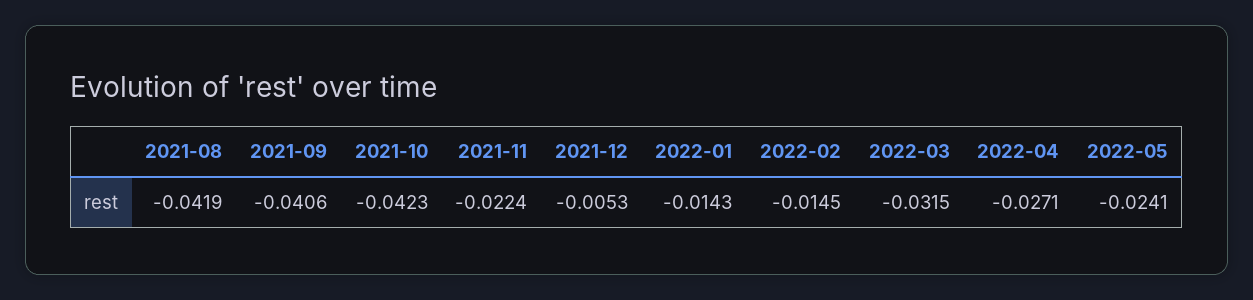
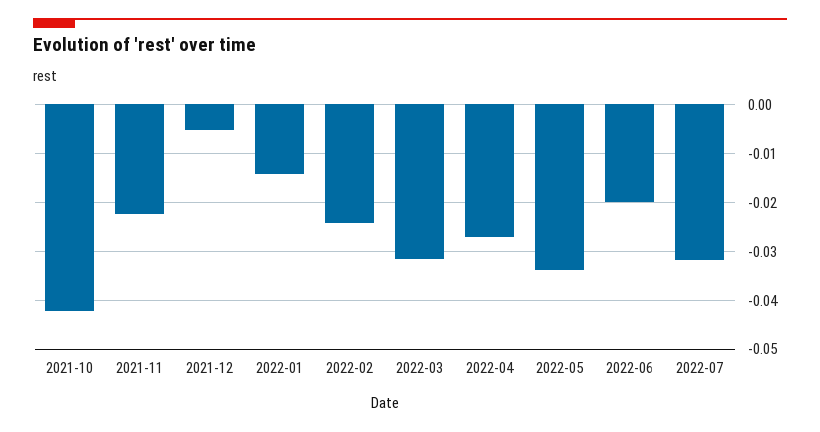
2021-08: -0.0419 -> none
2021-09: -0.0406 -> none
2022-02: -0.0145 -> -0.024
2022-05: -0.0241 -> -0.034
2022-06: none -> -0.02
2022-07: none -> -0.032

